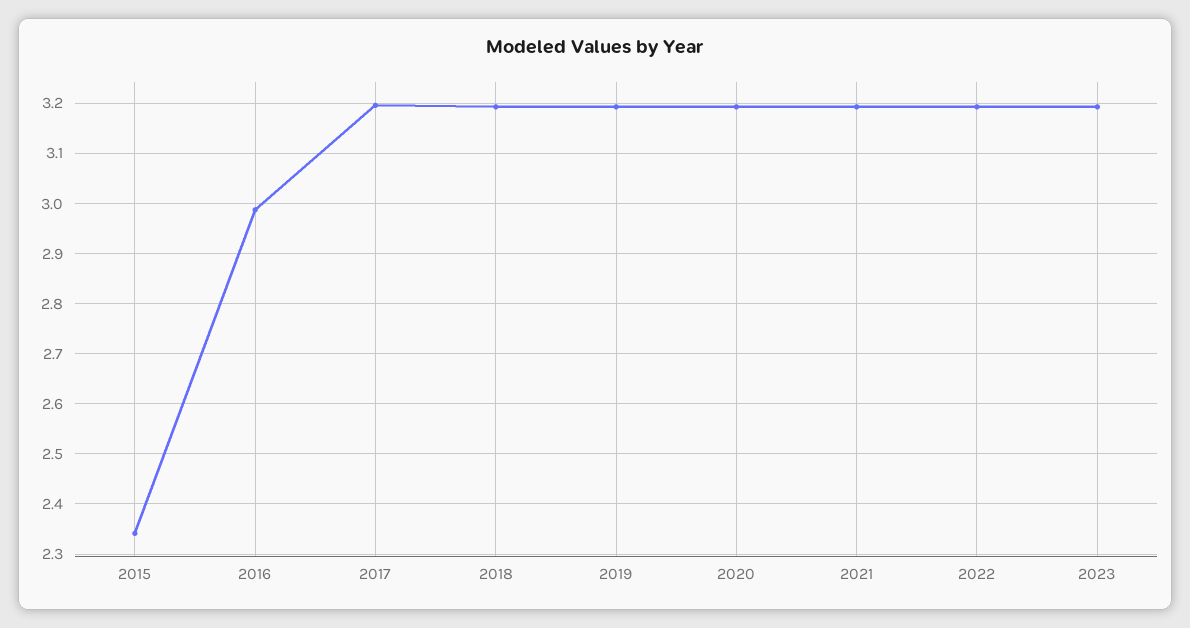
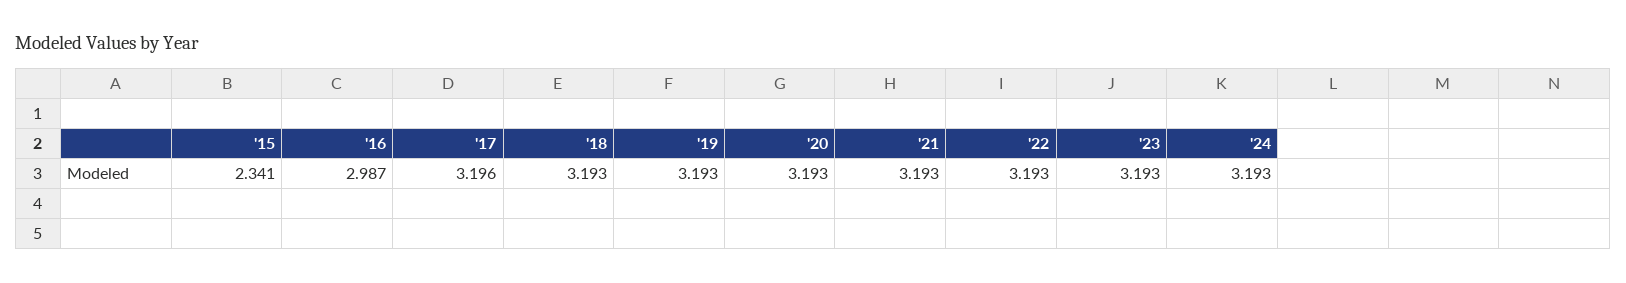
'24: none -> 3.193

